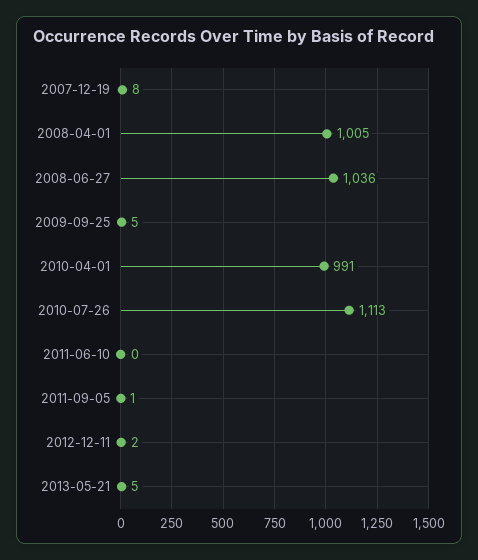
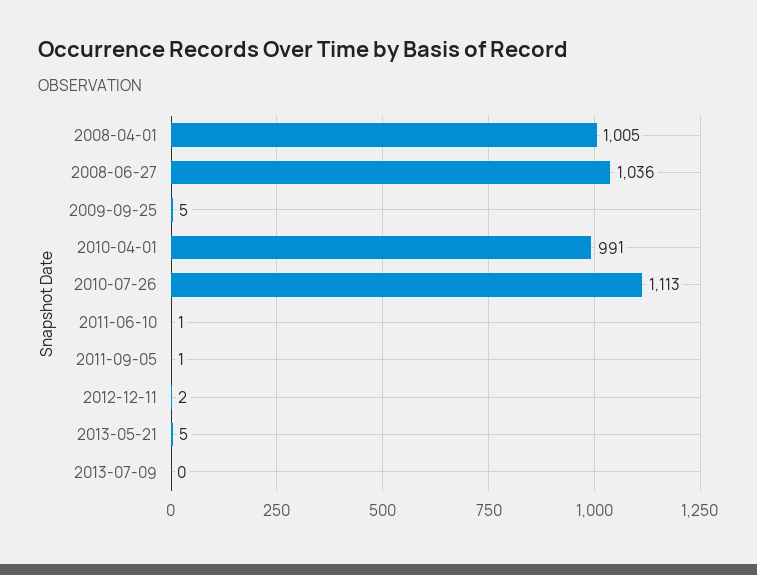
2007-12-19: 8 -> none
2011-06-10: 0 -> 1
2013-07-09: none -> 0

